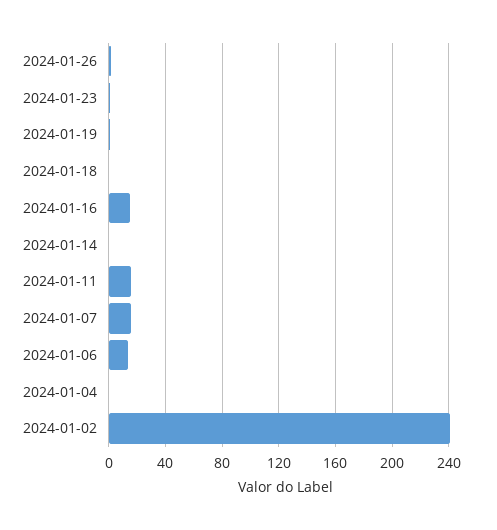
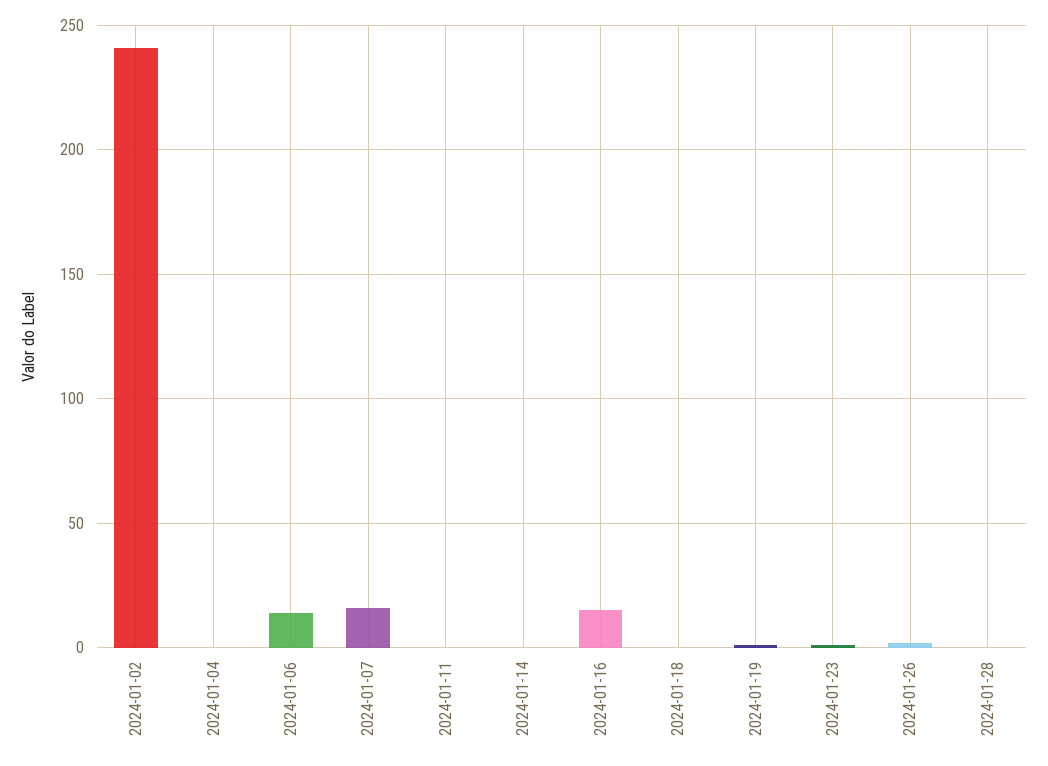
2024-01-11: 15 -> 0
2024-01-28: none -> 0

